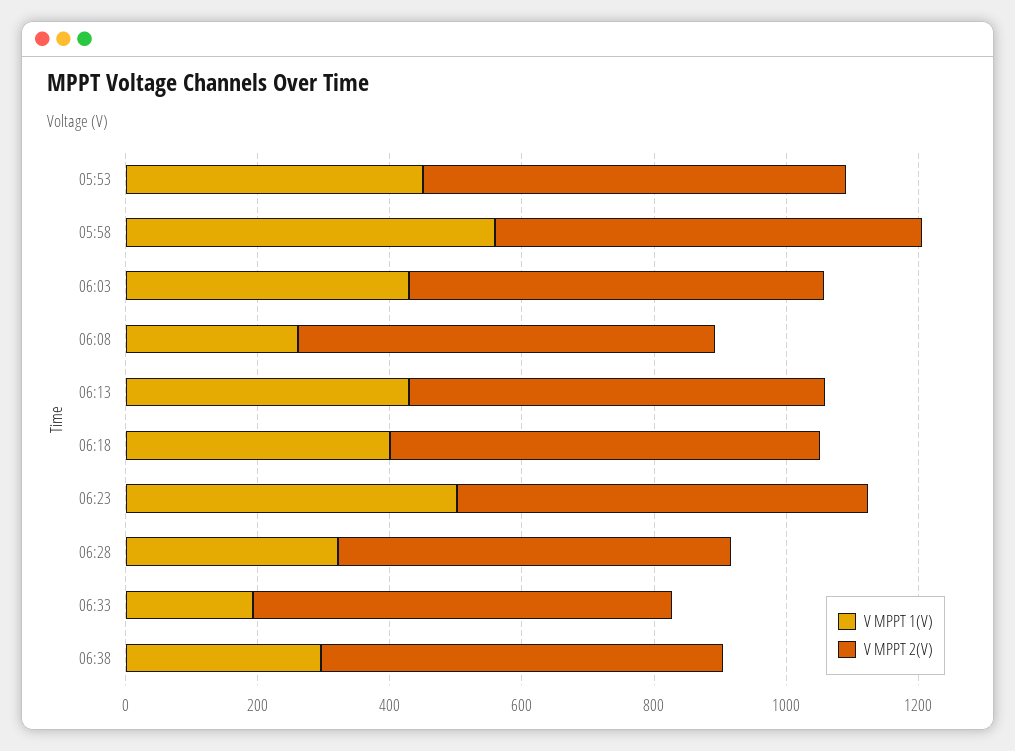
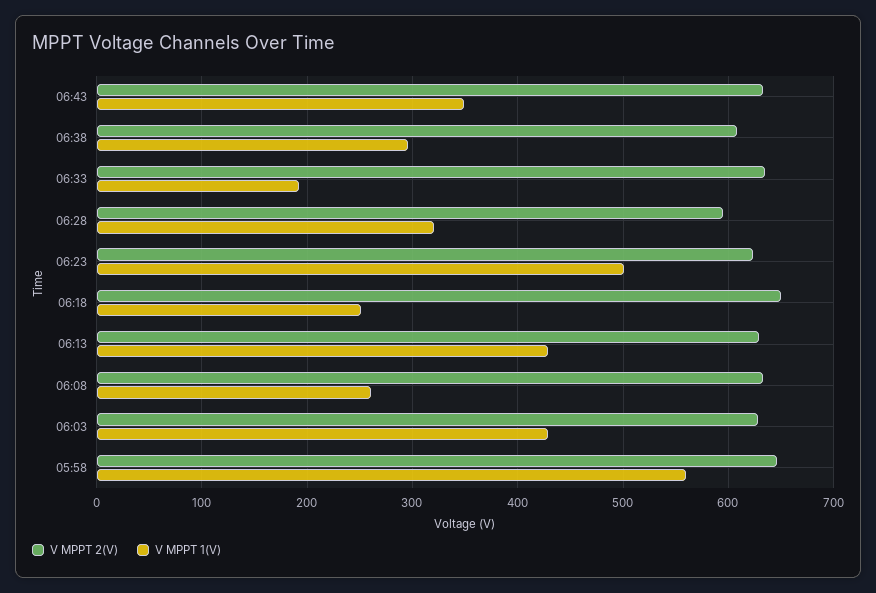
V MPPT 1(V), 05:53: 450 -> none
V MPPT 2(V), 05:53: 650 -> none
V MPPT 1(V), 06:18: 400 -> 250
V MPPT 2(V), 06:43: none -> 630
V MPPT 1(V), 06:43: none -> 350

